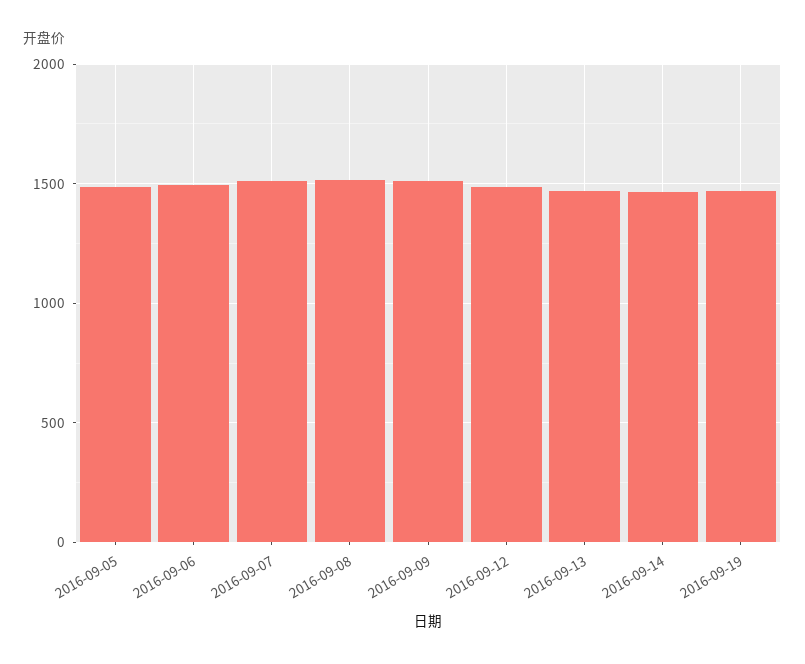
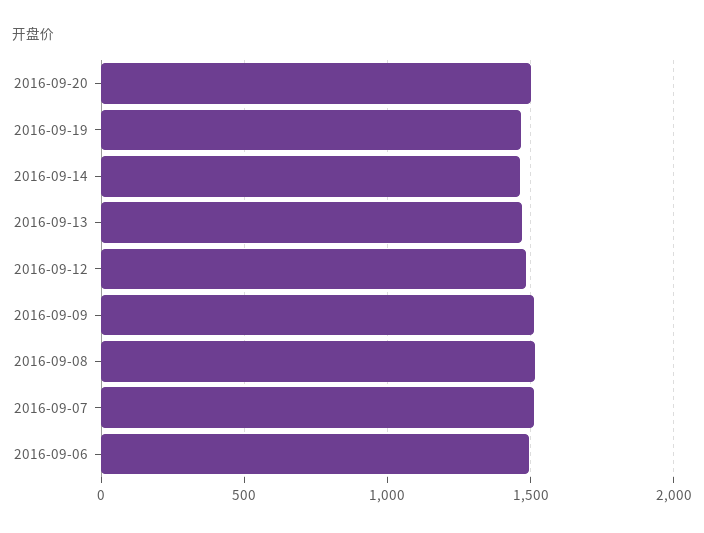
2016-09-05: 1500 -> none
2016-09-20: none -> 1500

